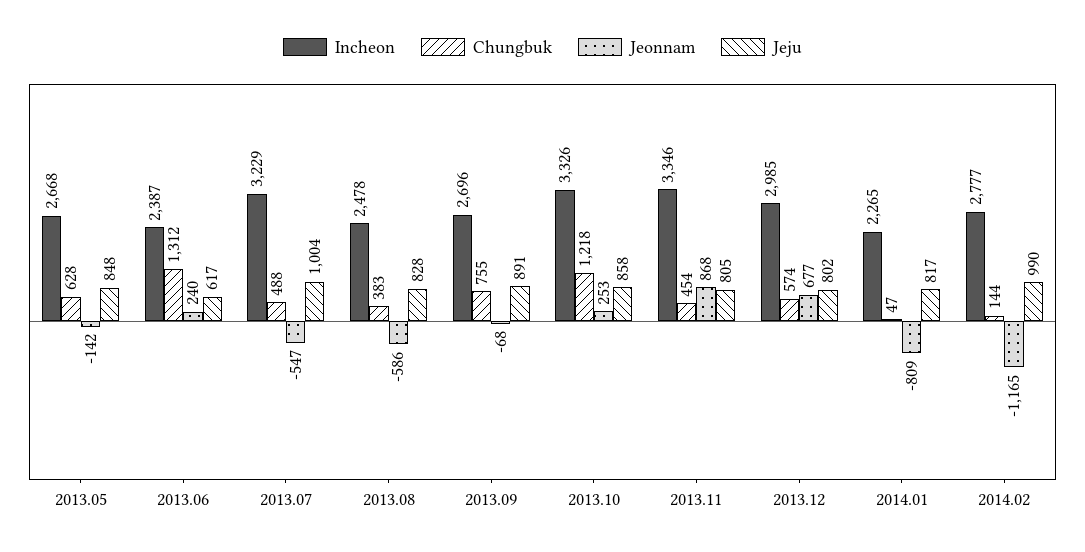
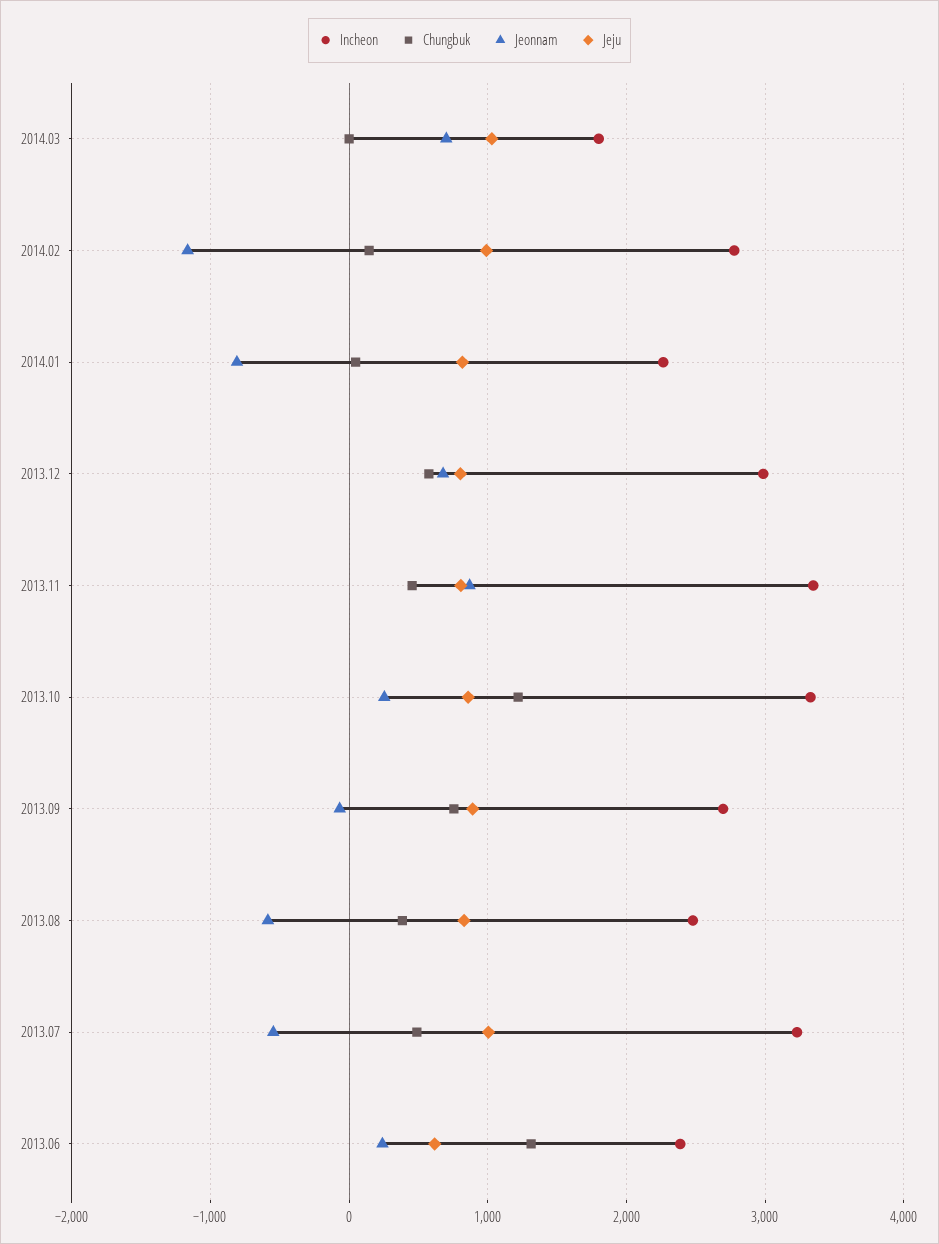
Incheon, 2013.05: 2668 -> none
Chungbuk, 2013.05: 628 -> none
Jeonnam, 2013.05: -142 -> none
Jeju, 2013.05: 848 -> none
Incheon, 2014.03: none -> 1800
Chungbuk, 2014.03: none -> 0
Jeonnam, 2014.03: none -> 700
Jeju, 2014.03: none -> 1000

